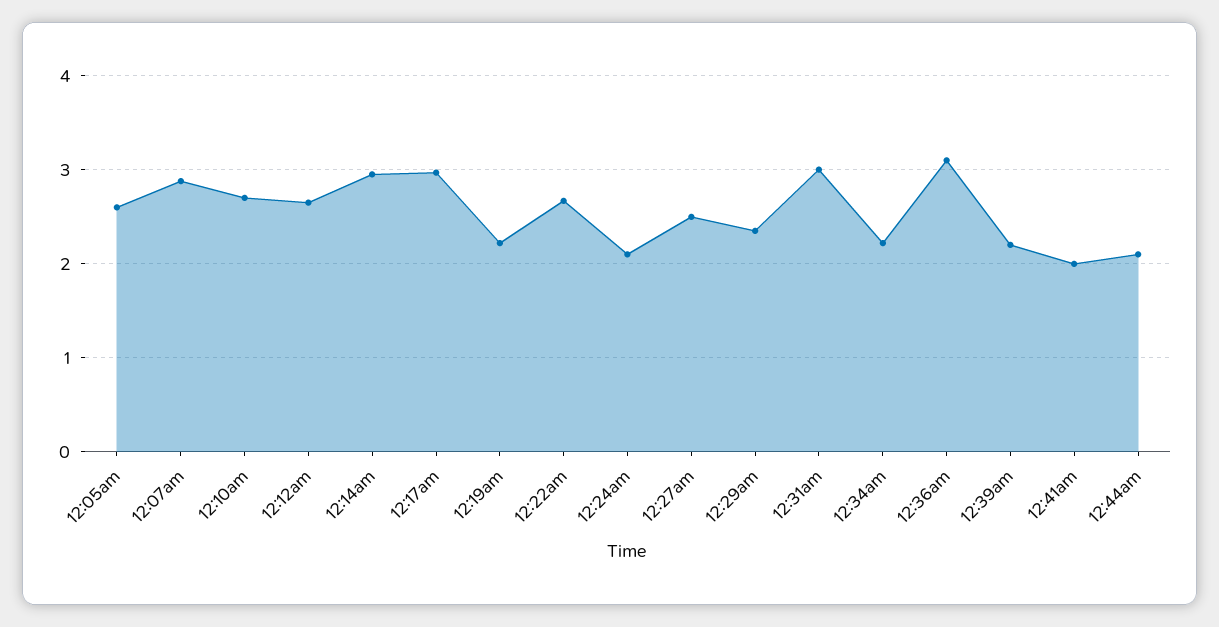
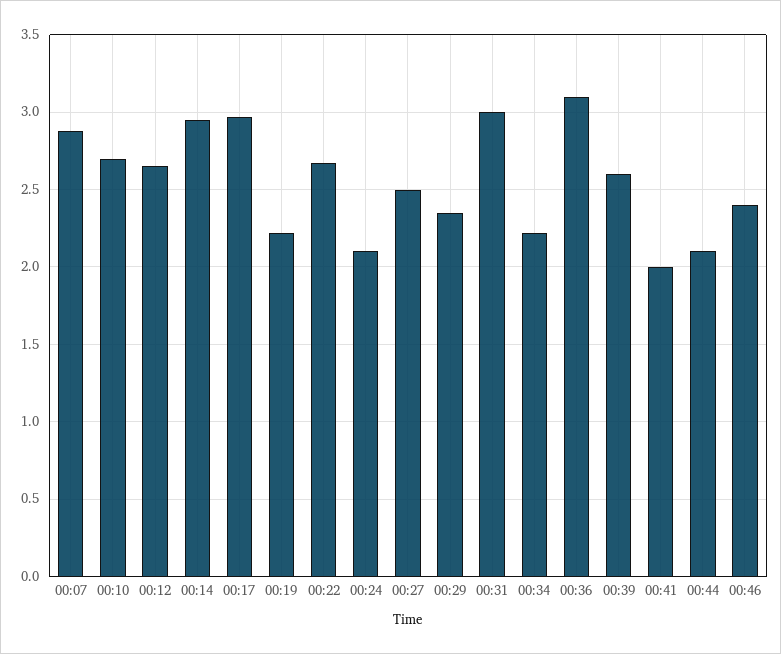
12:05am: 2.6 -> none
12:39am: 2.2 -> 2.6
00:46: none -> 2.4

